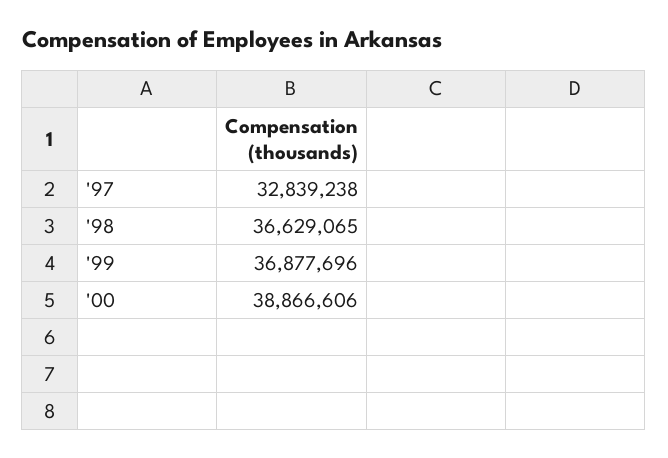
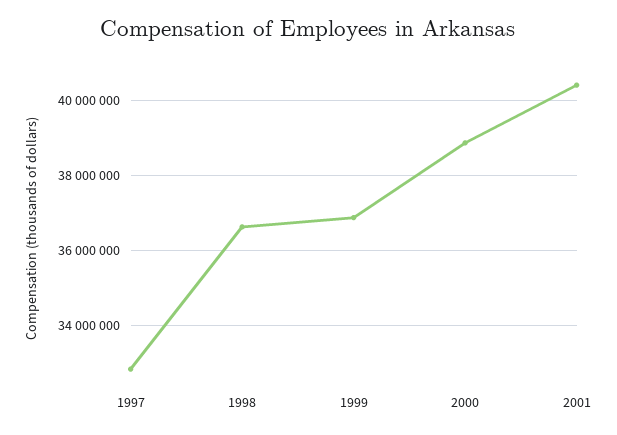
2001: none -> 40400000

